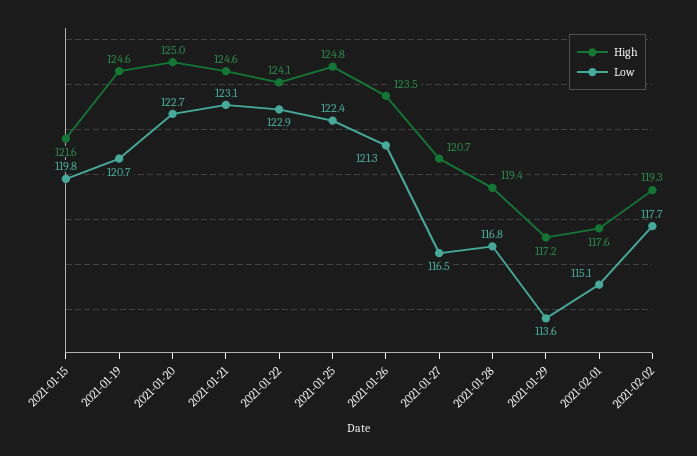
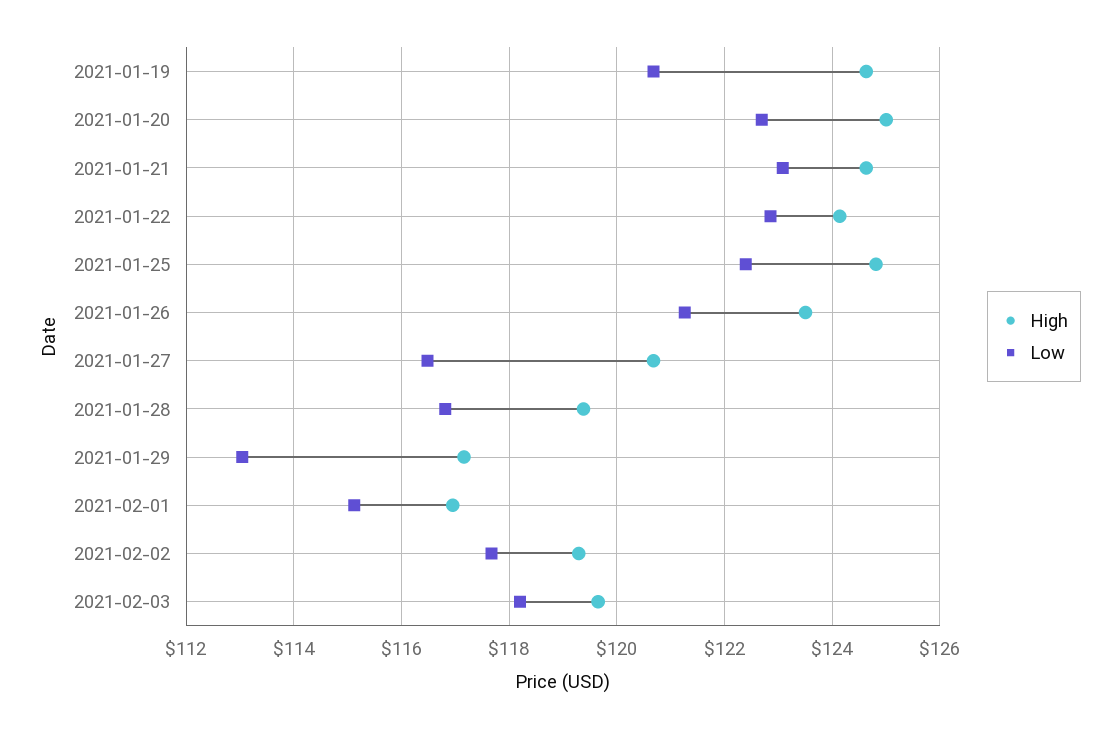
High, 2021-01-15: 121.6 -> none
Low, 2021-01-15: 119.8 -> none
Low, 2021-01-29: 113.6 -> 113
High, 2021-02-01: 117.6 -> 117
High, 2021-02-03: none -> 119.6
Low, 2021-02-03: none -> 118.2

